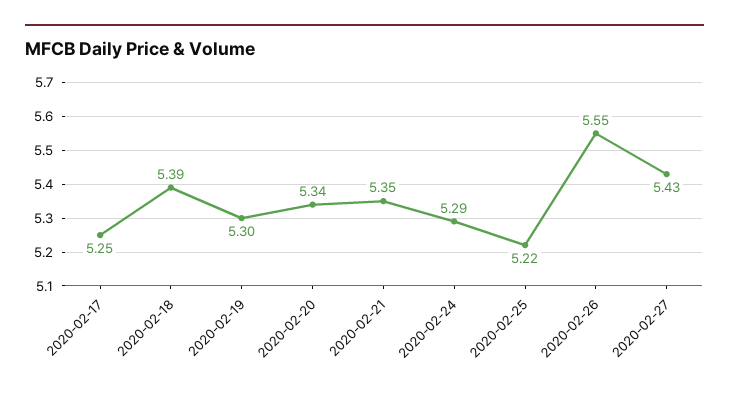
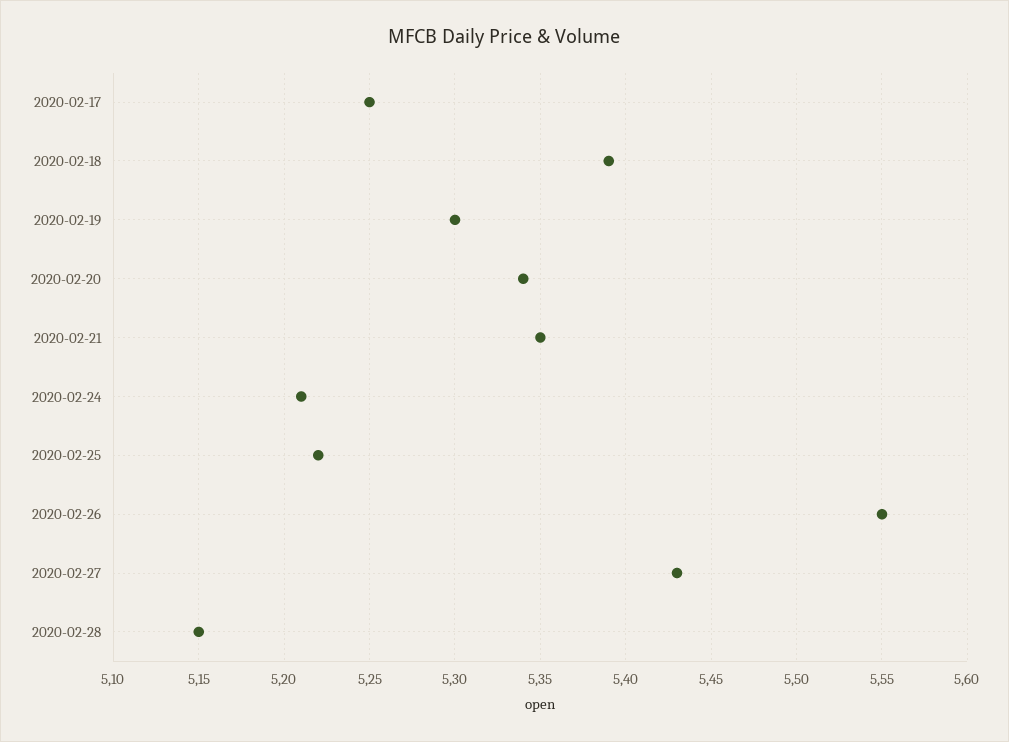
2020-02-24: 5.29 -> 5.21
2020-02-28: none -> 5.15

